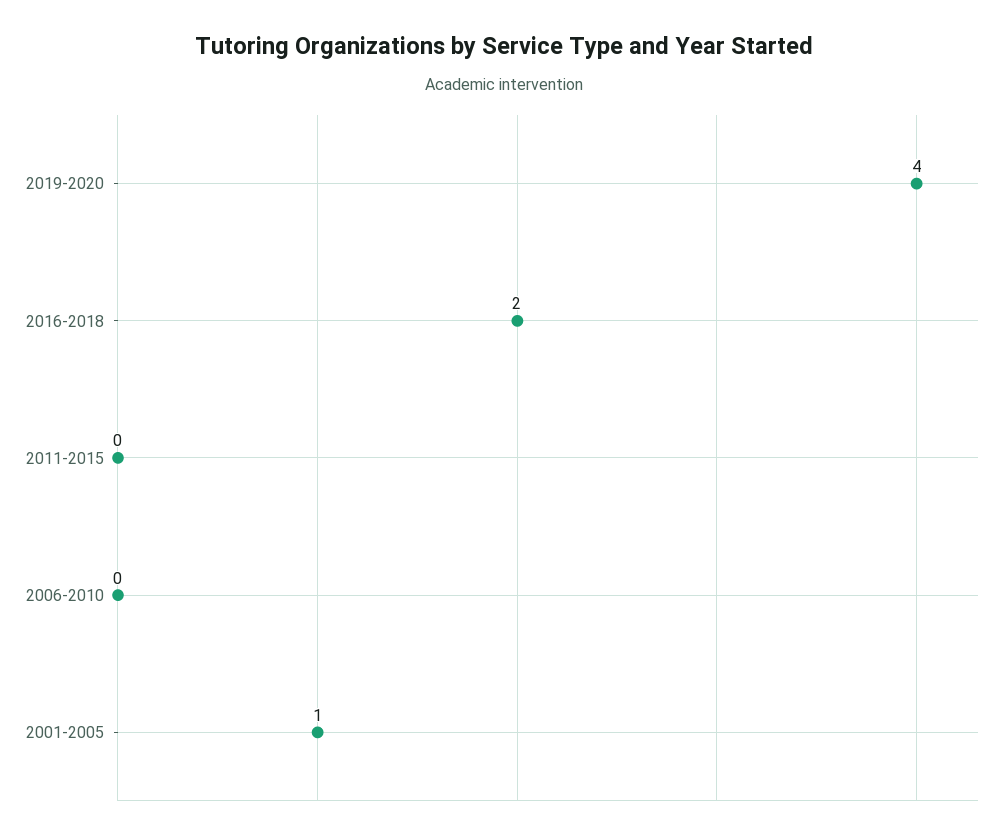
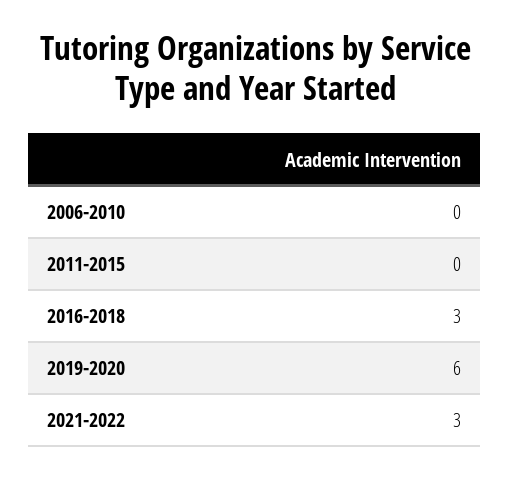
2019-2020: 4 -> 6
2016-2018: 2 -> 3
2001-2005: 1 -> none
2021-2022: none -> 3

